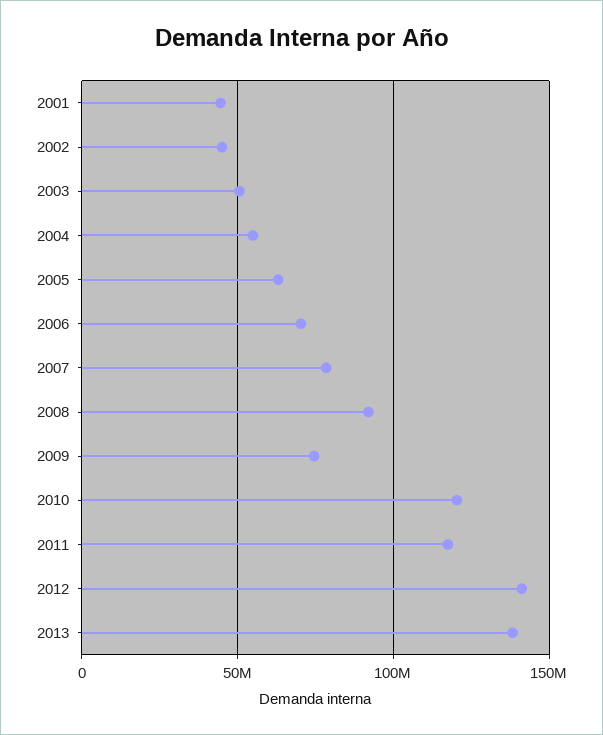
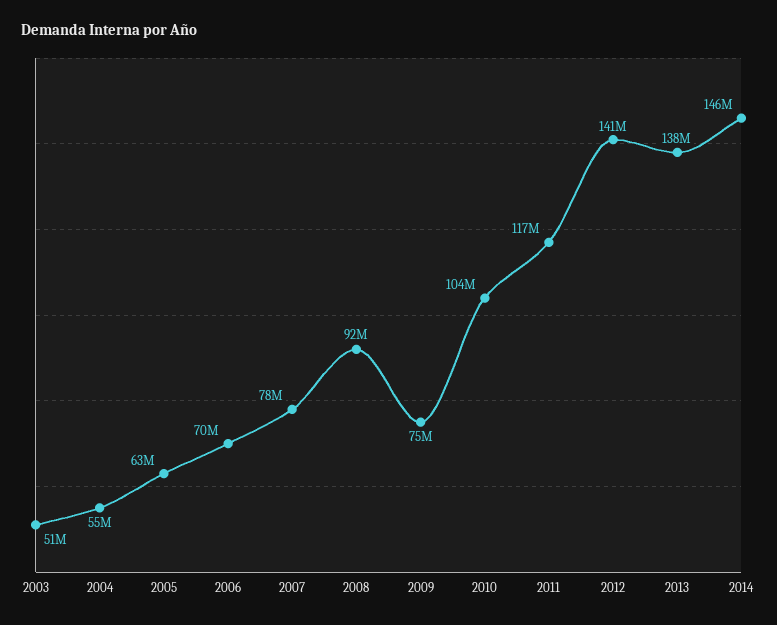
2001: 45000000 -> none
2002: 45000000 -> none
2010: 120000000 -> 104000000
2014: none -> 146000000

